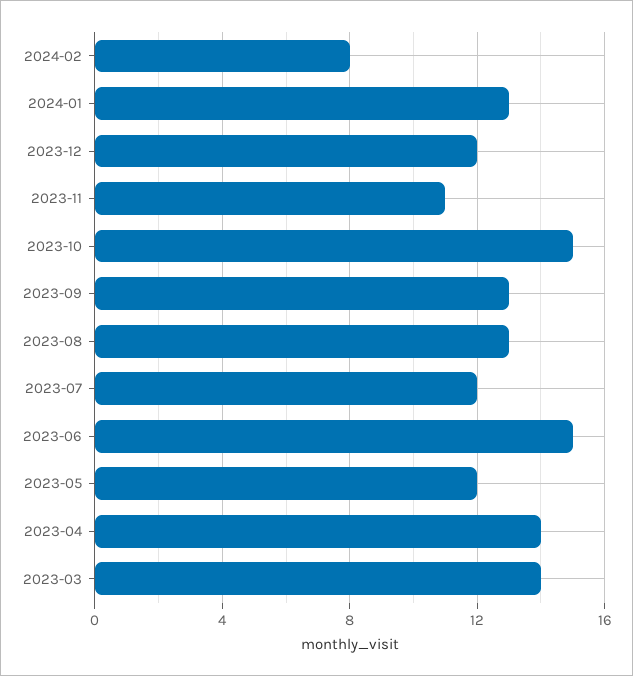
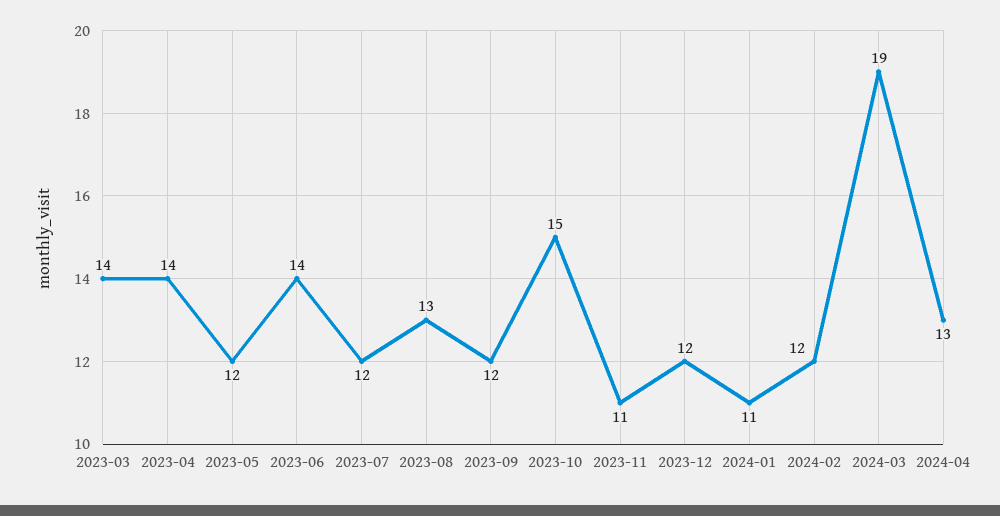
2024-02: 8 -> 12
2024-01: 13 -> 11
2023-09: 13 -> 12
2023-06: 15 -> 14
2024-03: none -> 19
2024-04: none -> 13

